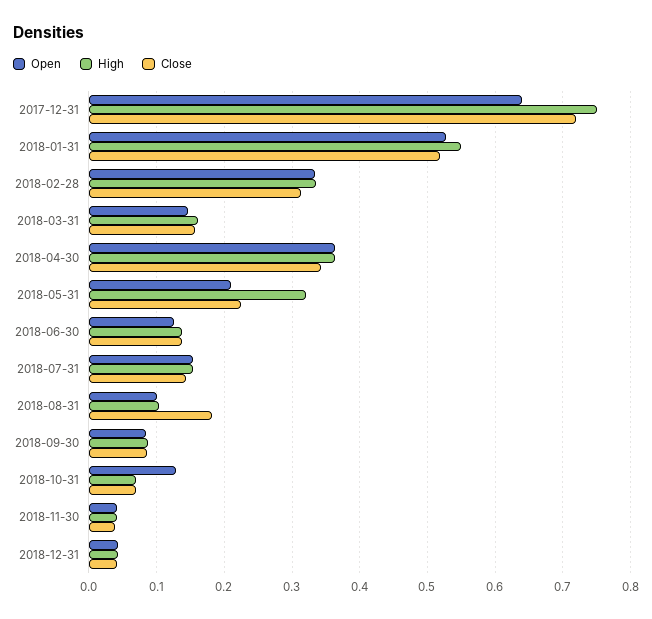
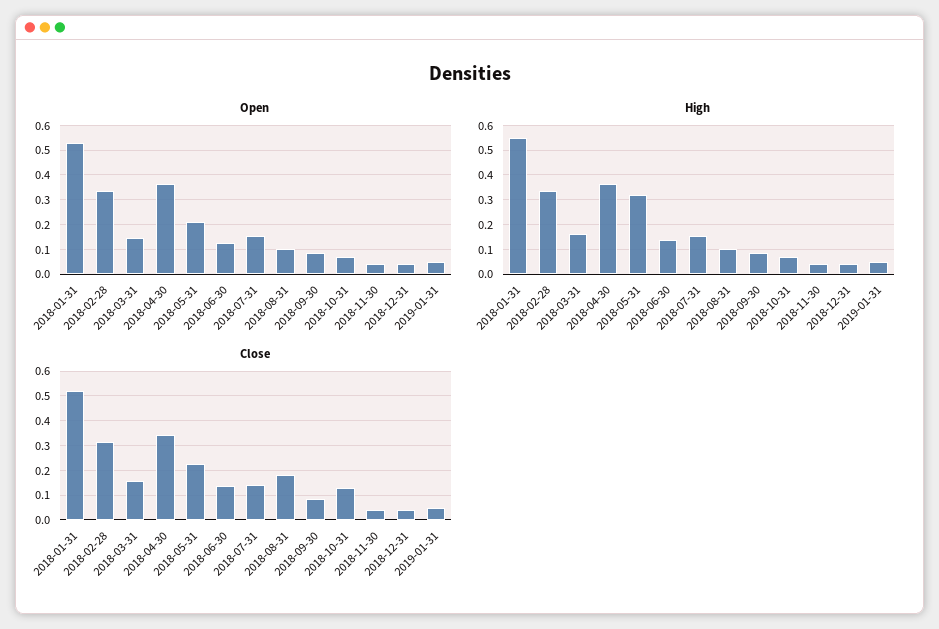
Open, 2017-12-31: 0.64 -> none
High, 2017-12-31: 0.75 -> none
Close, 2017-12-31: 0.72 -> none
Open, 2018-10-31: 0.13 -> 0.075
Close, 2018-10-31: 0.07 -> 0.125
Open, 2019-01-31: none -> 0.05
High, 2019-01-31: none -> 0.05
Close, 2019-01-31: none -> 0.05

